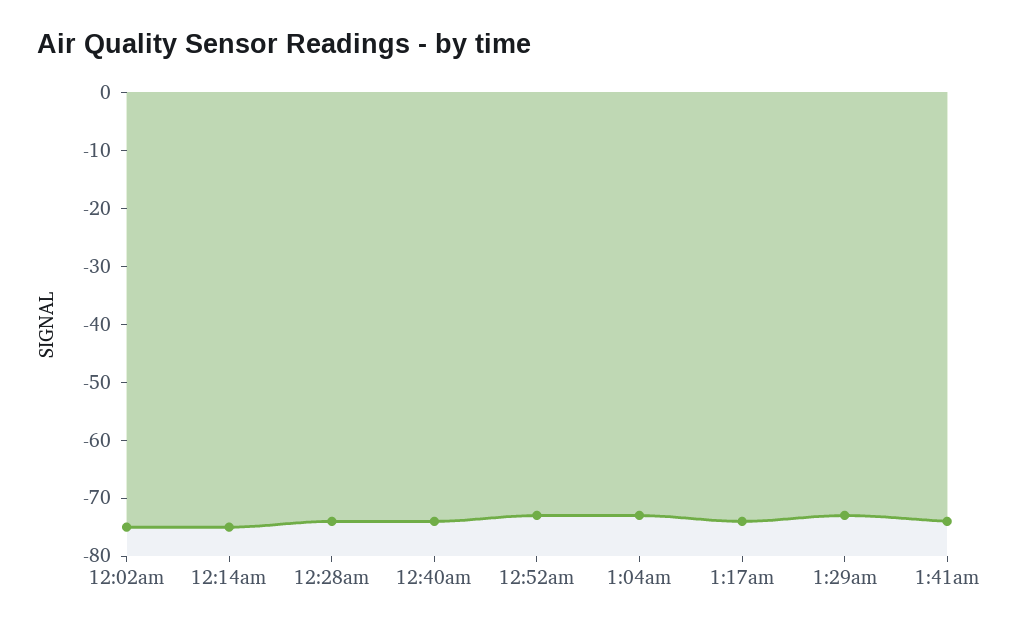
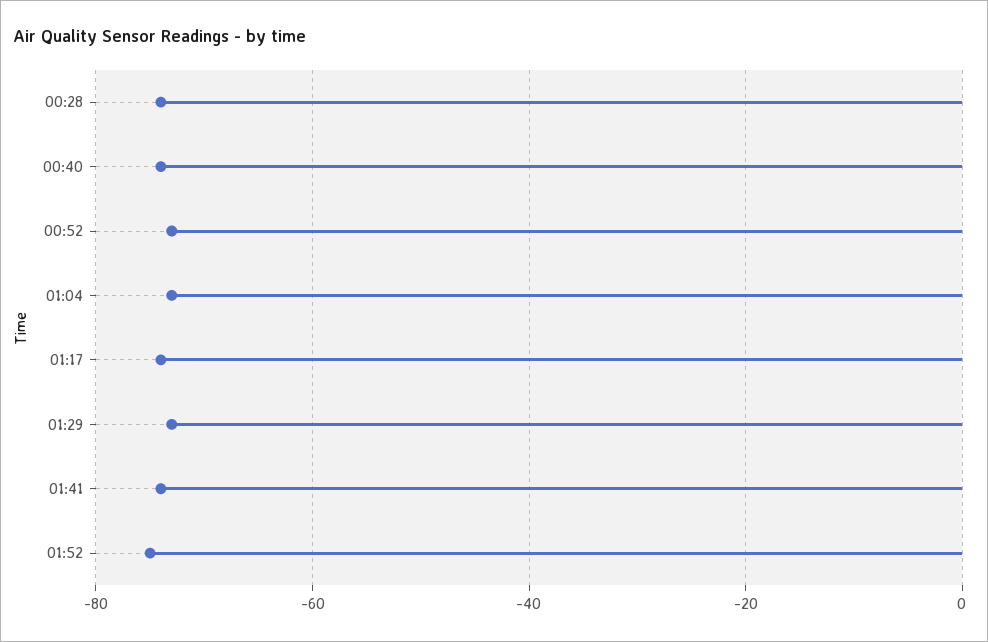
12:02am: -75 -> none
12:14am: -75 -> none
01:52: none -> -75

